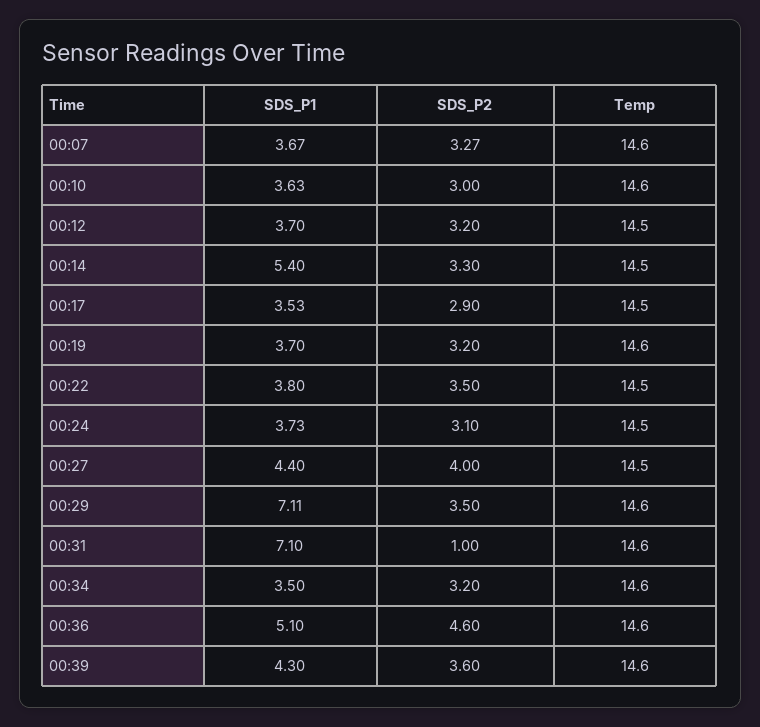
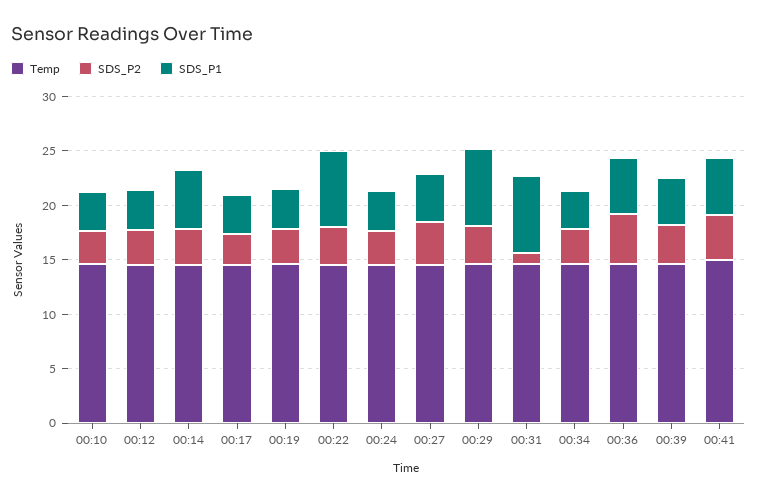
SDS_P1, 00:07: 3.67 -> none
SDS_P2, 00:07: 3.27 -> none
Temp, 00:07: 14.6 -> none
SDS_P1, 00:22: 3.8 -> 7
Temp, 00:41: none -> 15
SDS_P2, 00:41: none -> 4
SDS_P1, 00:41: none -> 5

